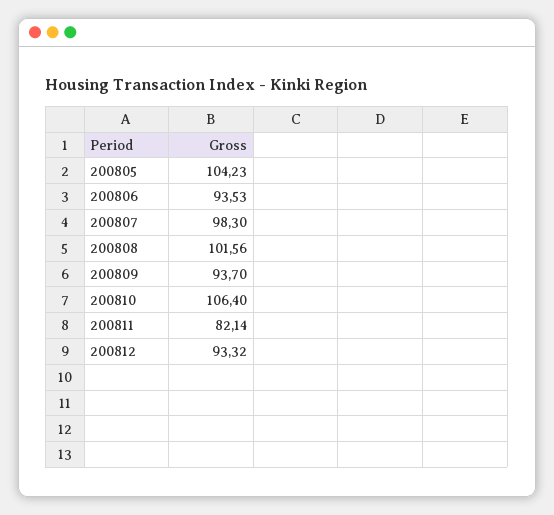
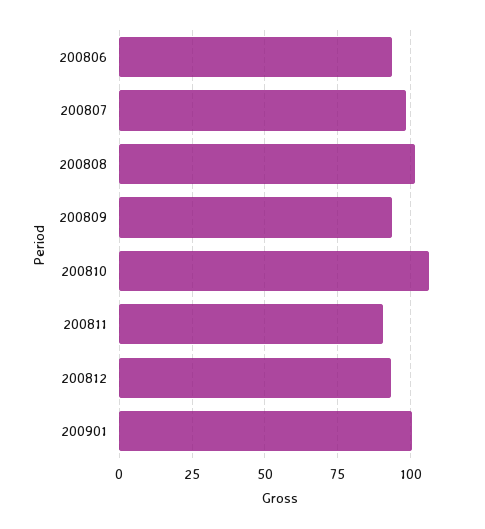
200805: 104.23 -> none
200811: 82.14 -> 90
200901: none -> 100

